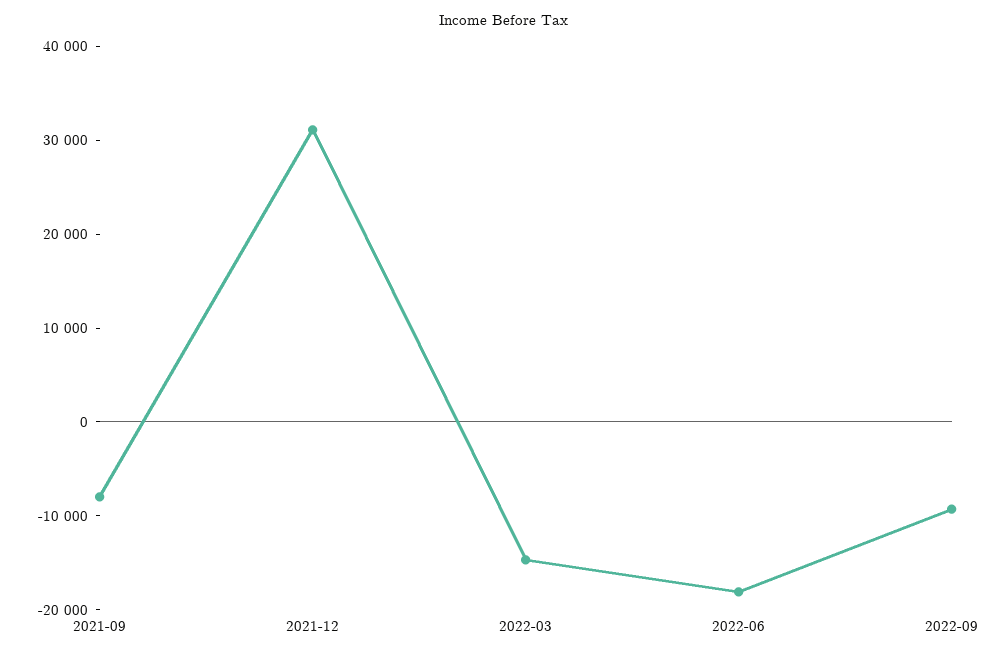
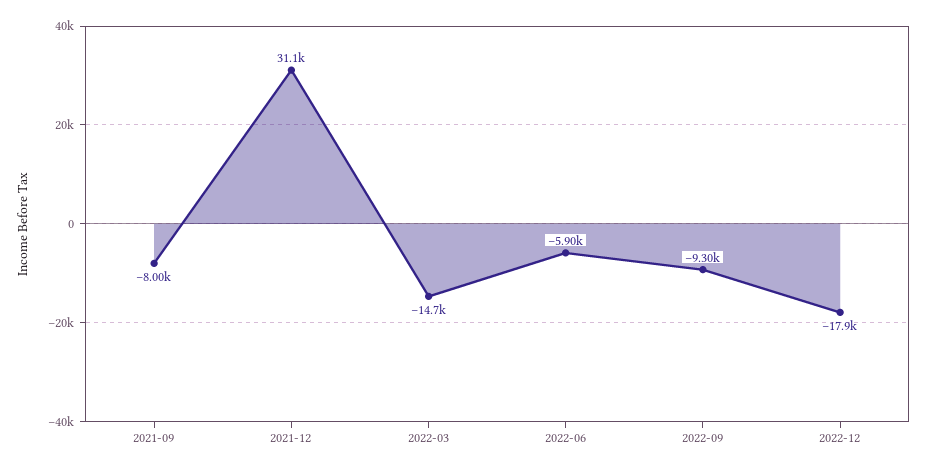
2022-06: -18000 -> -5900
2022-12: none -> -17900

